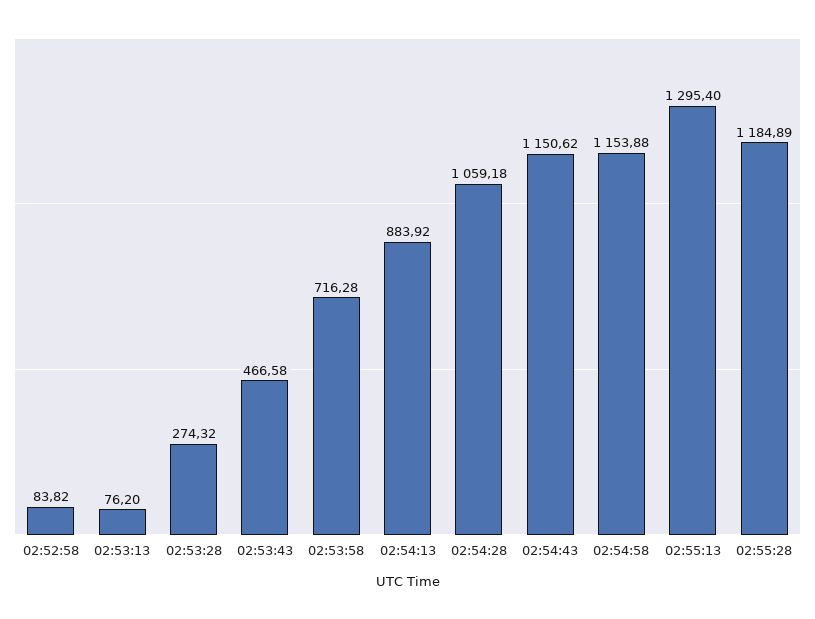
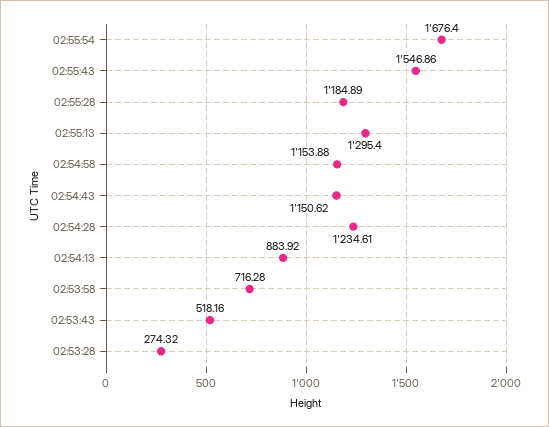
02:52:58: 83.82 -> none
02:53:13: 76.2 -> none
02:53:43: 466.58 -> 518.16
02:54:28: 1059.18 -> 1234.61
02:55:54: none -> 1676.4
02:55:43: none -> 1546.86

